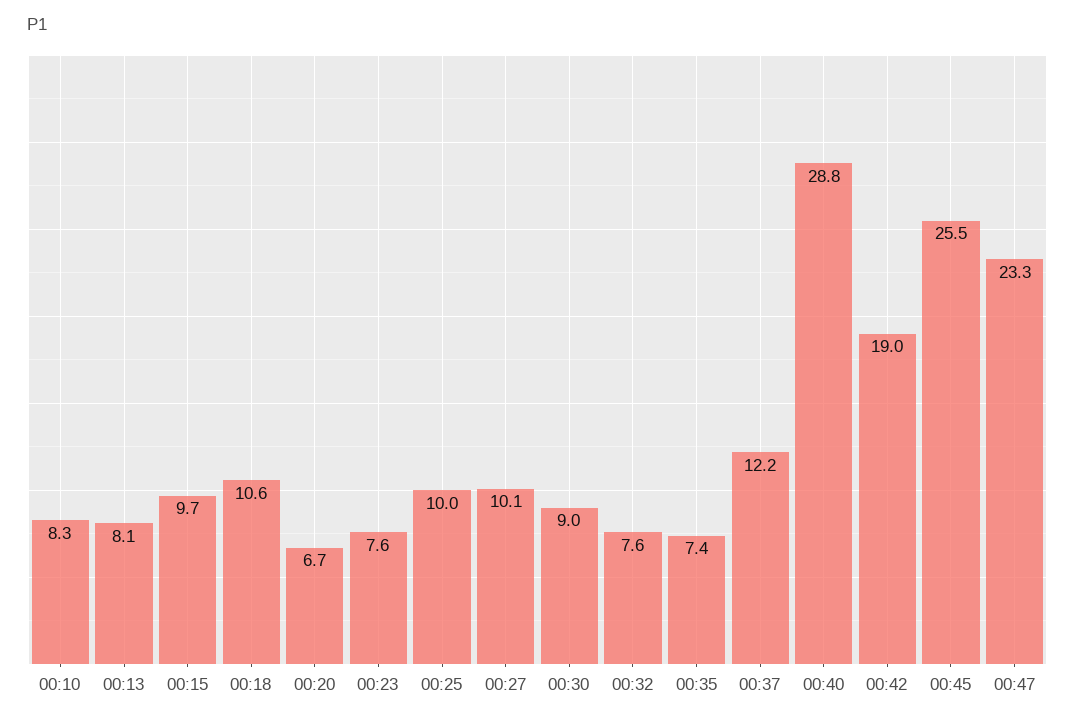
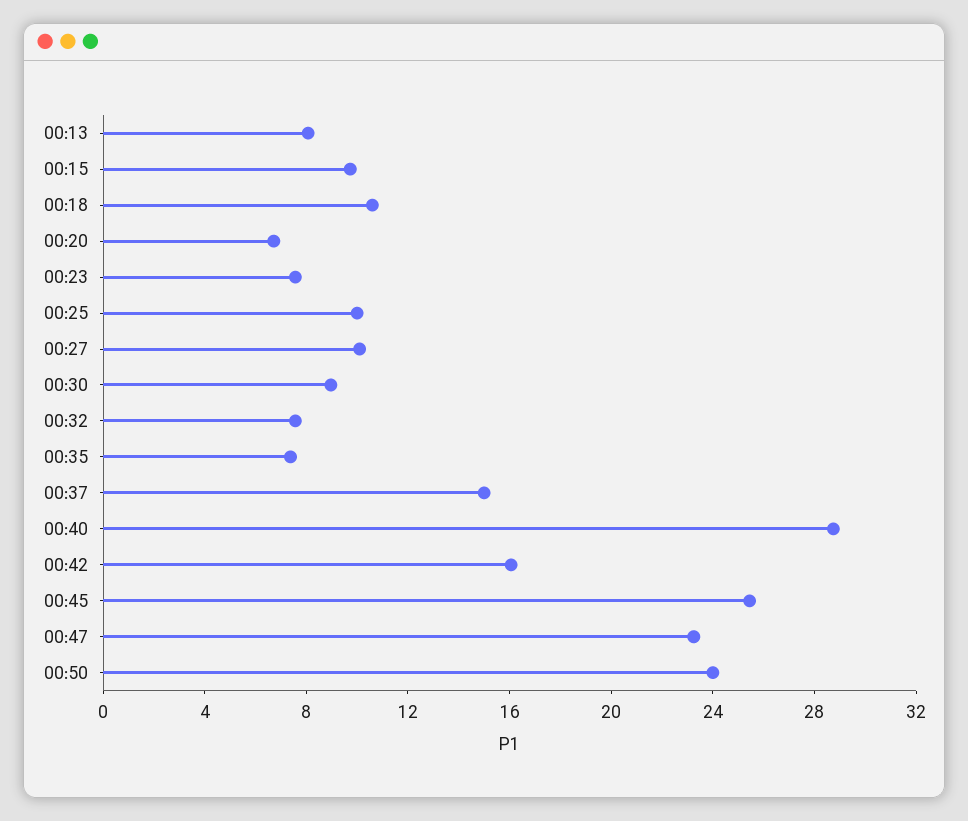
00:10: 8.3 -> none
00:37: 12.2 -> 15
00:42: 19 -> 16
00:50: none -> 24

